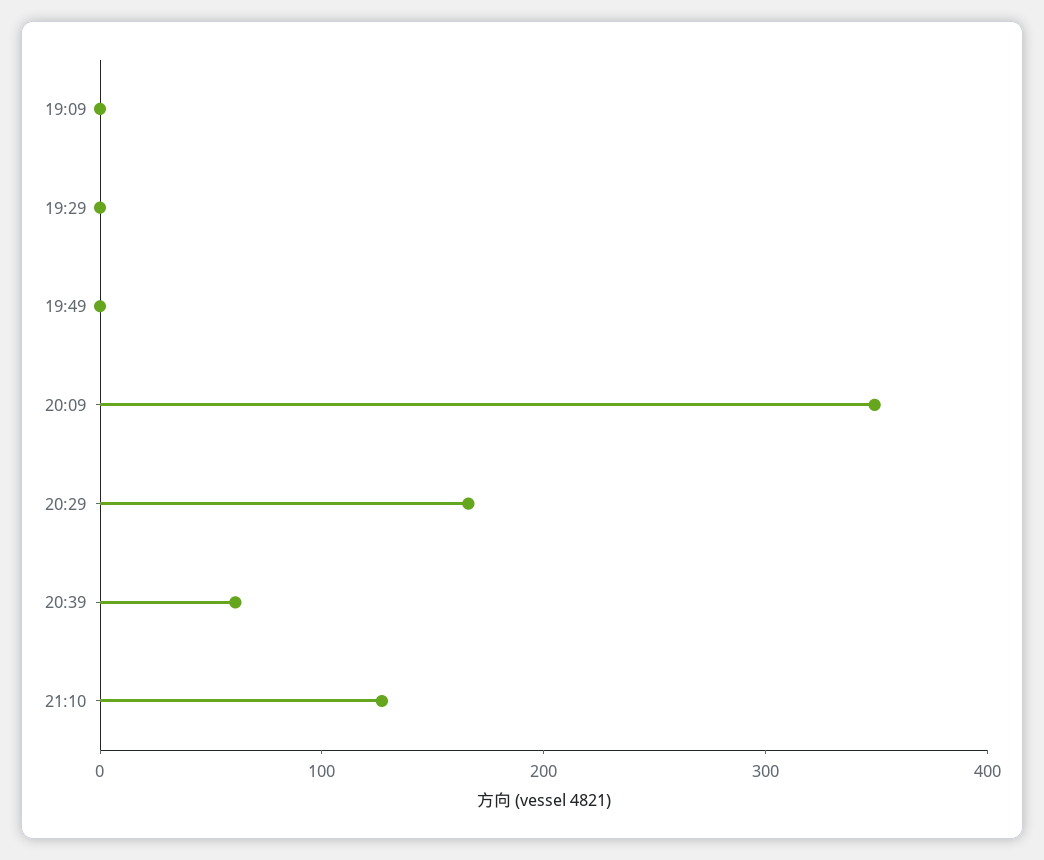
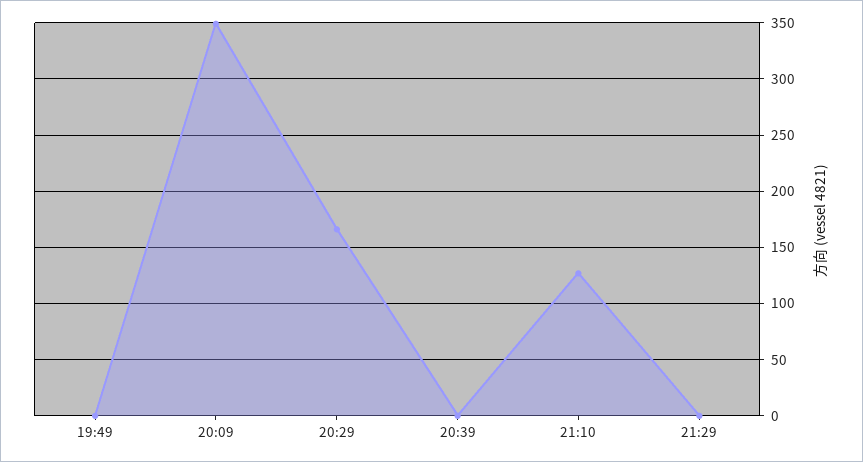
19:09: 0 -> none
19:29: 0 -> none
20:39: 60 -> 0
21:29: none -> 0

